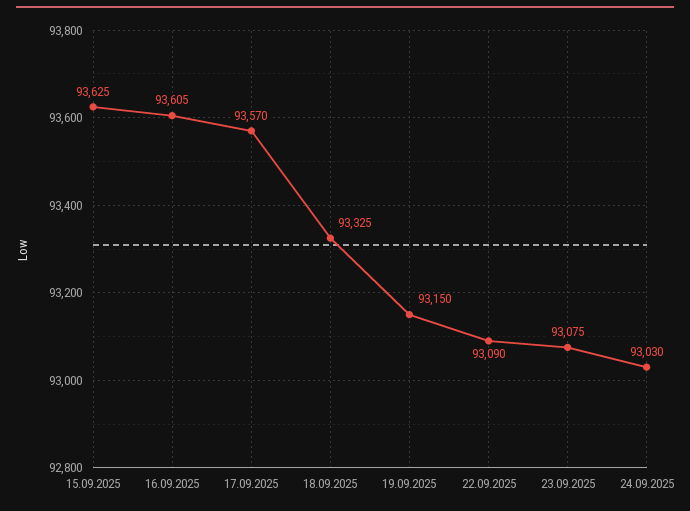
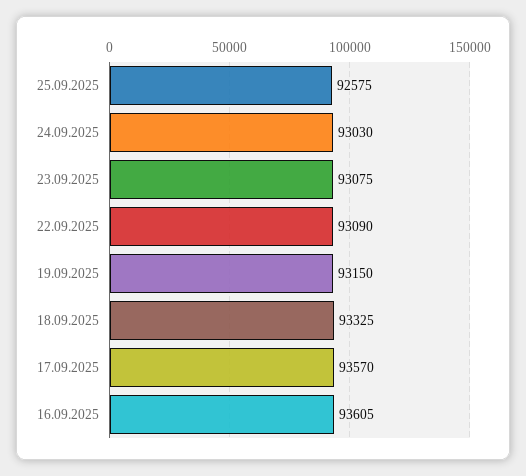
15.09.2025: 93625 -> none
25.09.2025: none -> 92575

